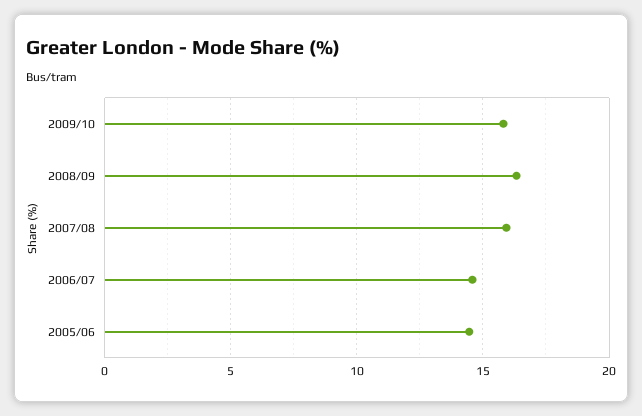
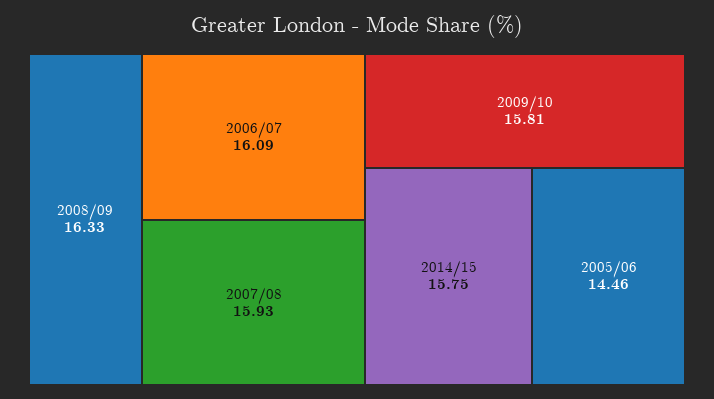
2006/07: 14.5 -> 16.09
2014/15: none -> 15.75

